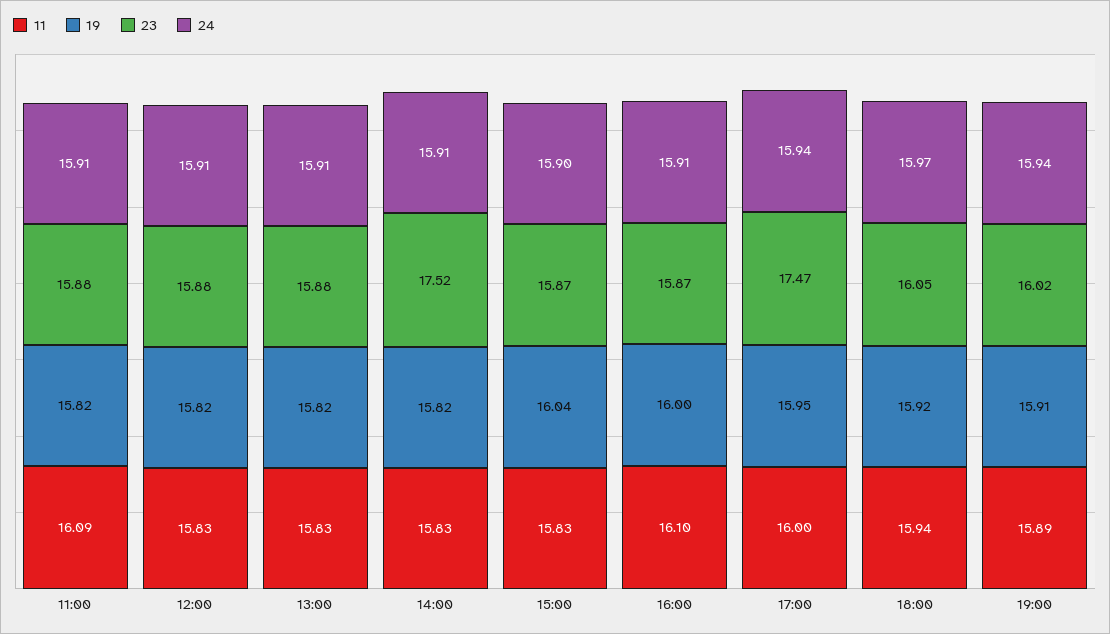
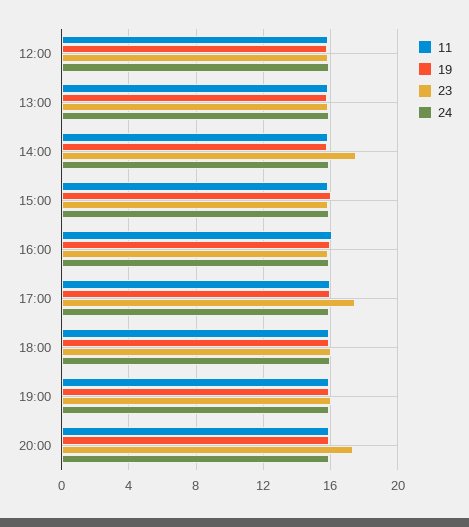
11, 11:00: 16.09 -> none
19, 11:00: 15.82 -> none
23, 11:00: 15.88 -> none
24, 11:00: 15.91 -> none
11, 20:00: none -> 16
19, 20:00: none -> 16
23, 20:00: none -> 17.5
24, 20:00: none -> 16

